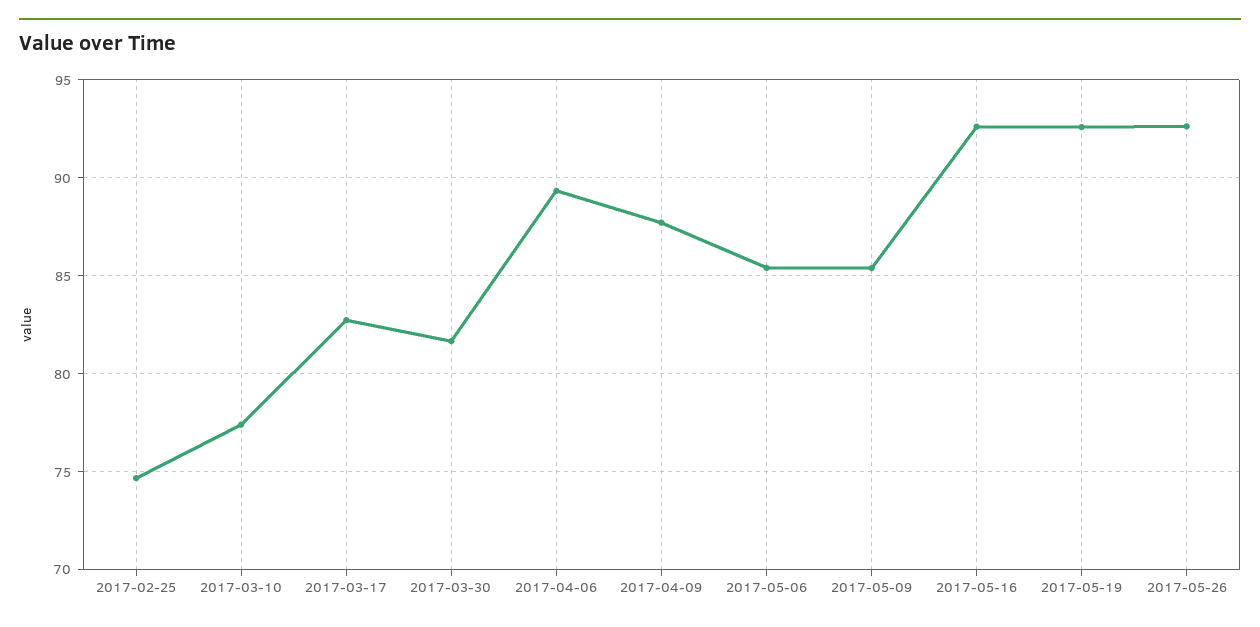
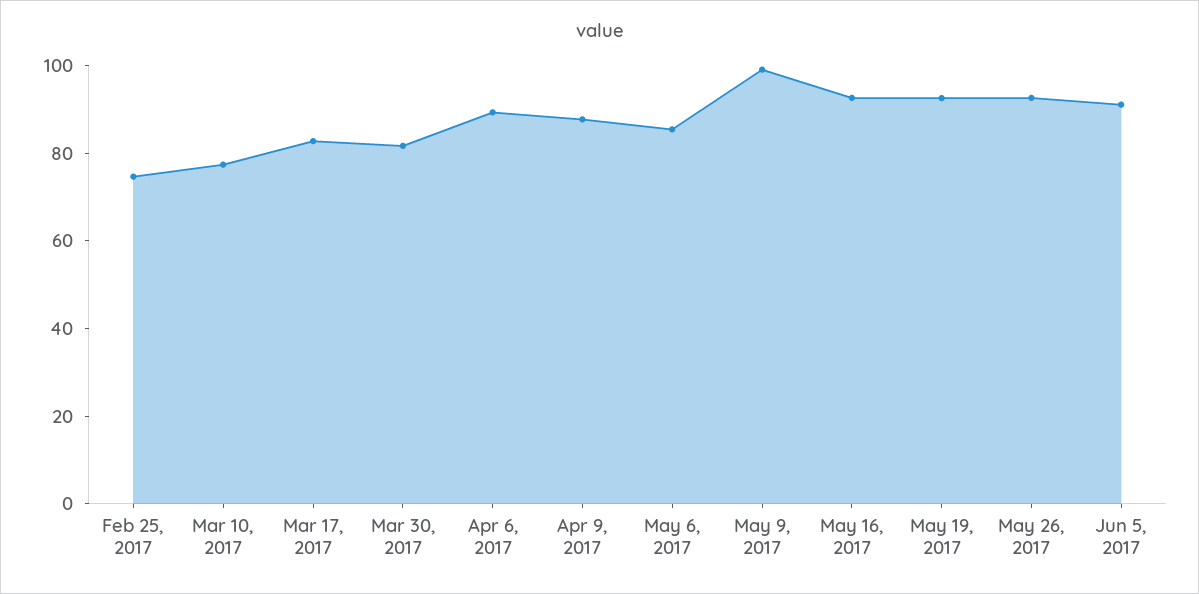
2017-05-09: 85.5 -> 100
Jun 5, 2017: none -> 90

